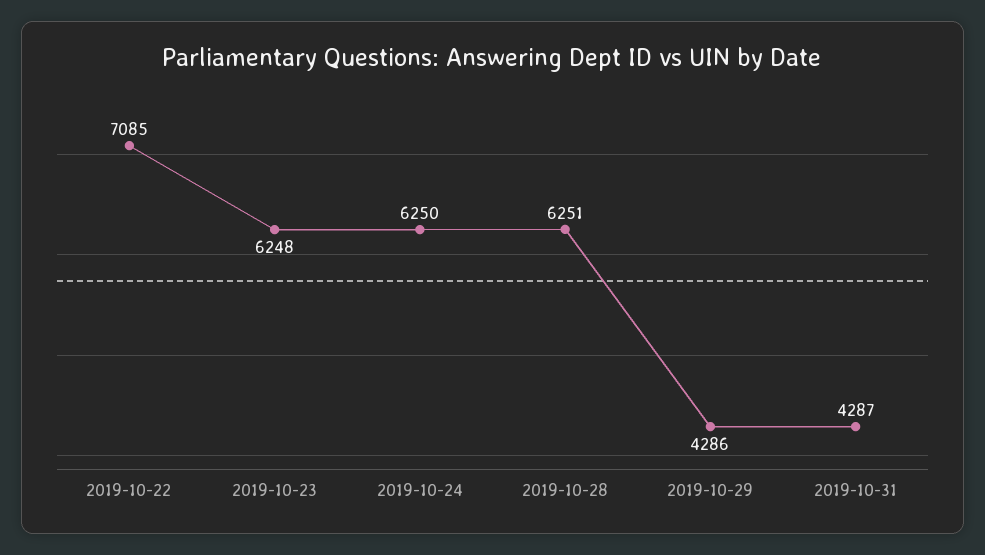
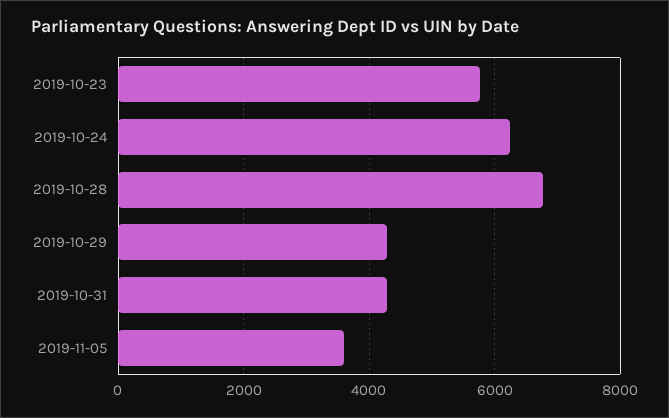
2019-10-22: 7085 -> none
2019-10-23: 6248 -> 5800
2019-10-28: 6251 -> 6800
2019-11-05: none -> 3600

